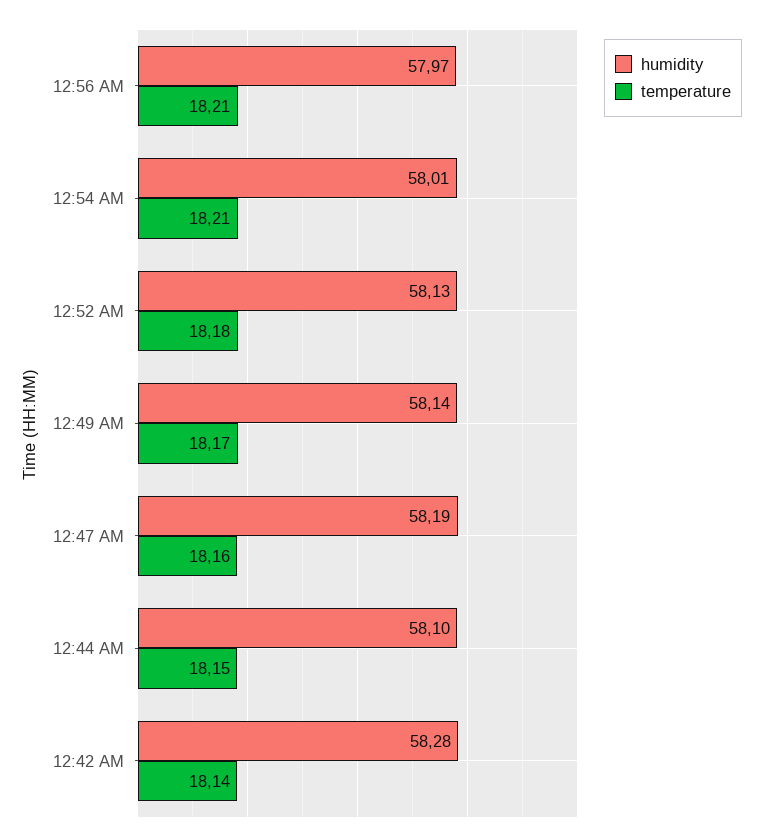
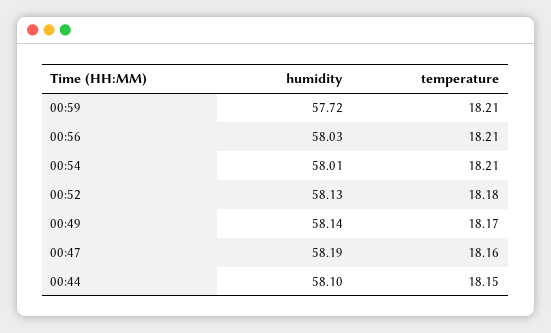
humidity, 12:56 AM: 57.97 -> 58.03
humidity, 12:42 AM: 58.28 -> none
temperature, 12:42 AM: 18.14 -> none
humidity, 00:59: none -> 57.72
temperature, 00:59: none -> 18.21

